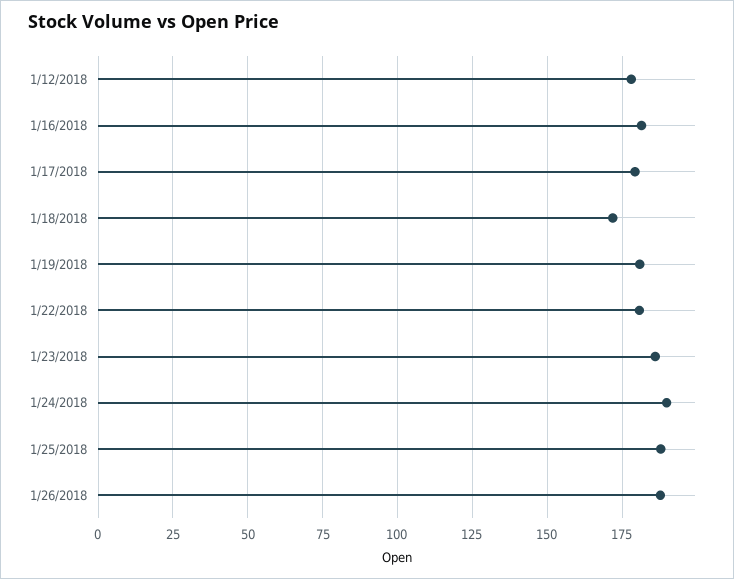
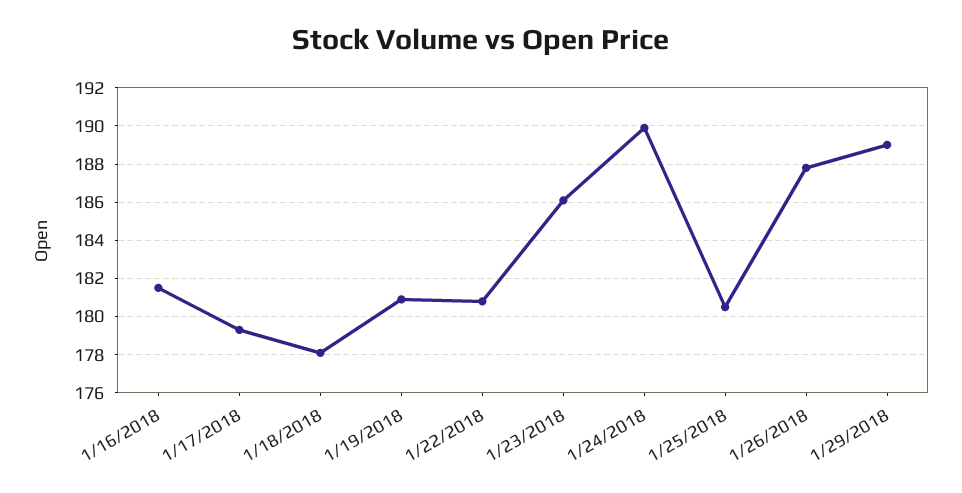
1/12/2018: 177.5 -> none
1/18/2018: 172.5 -> 178
1/25/2018: 187.5 -> 180.5
1/29/2018: none -> 189

